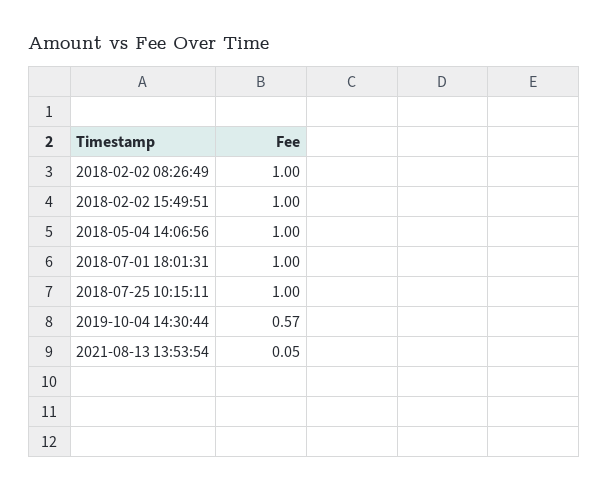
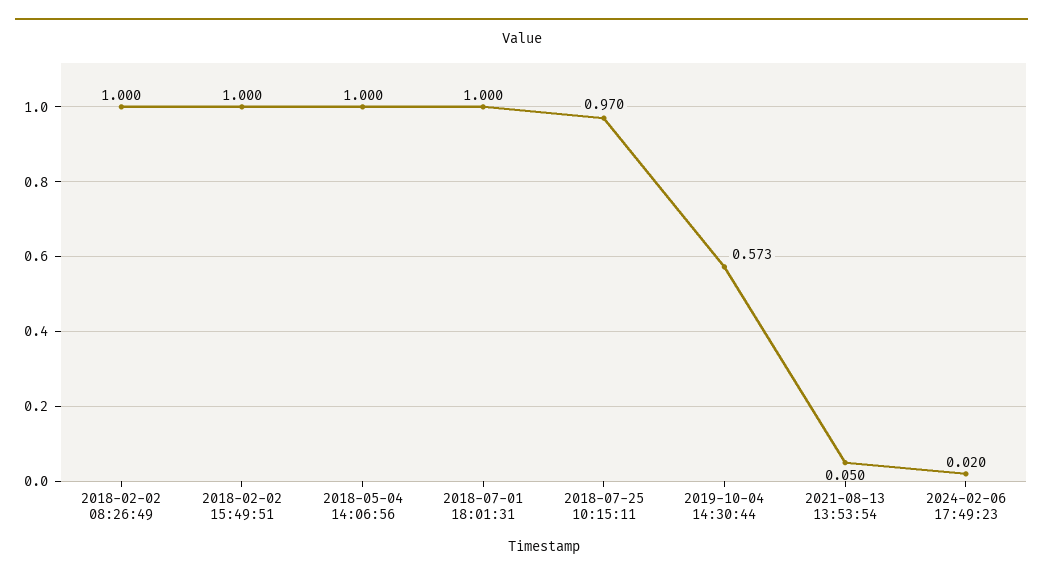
2018-07-25 10:15:11: 1 -> 0.97
2024-02-06 17:49:23: none -> 0.02

